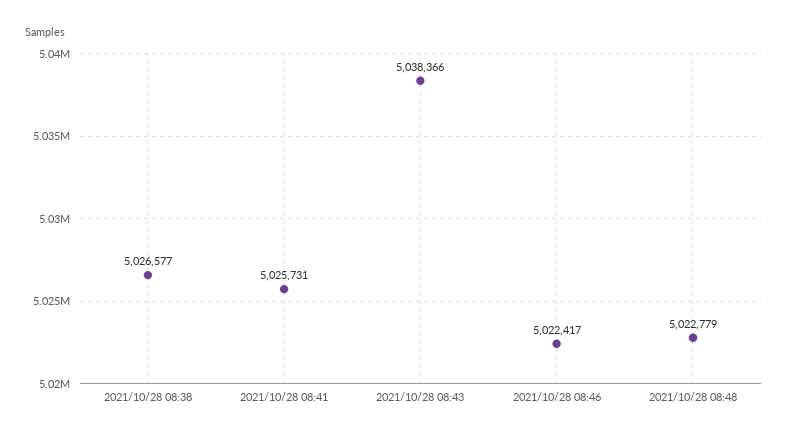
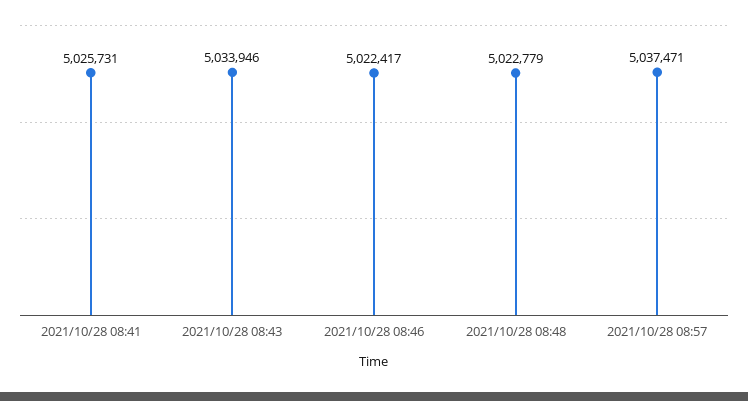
2021/10/28 08:38: 5026577 -> none
2021/10/28 08:43: 5038366 -> 5033946
2021/10/28 08:57: none -> 5037471

